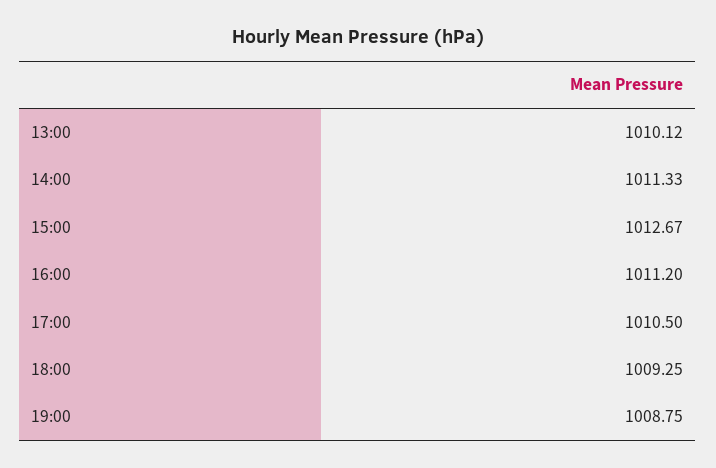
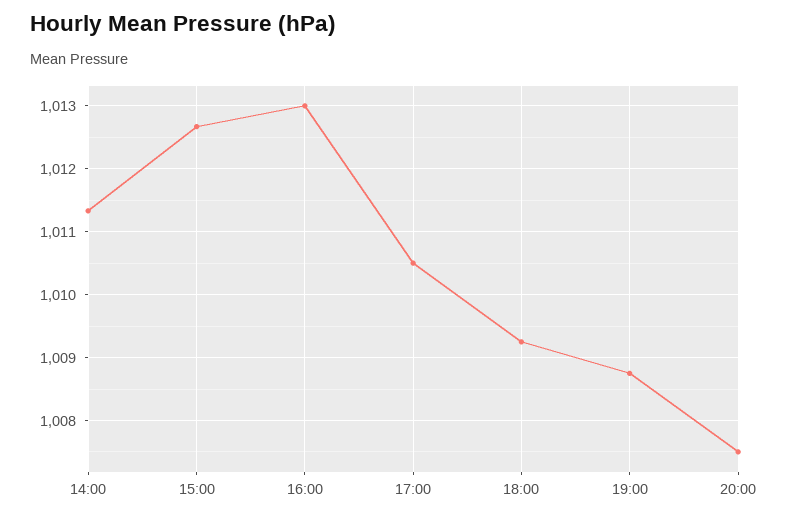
13:00: 1010.12 -> none
16:00: 1011.2 -> 1013
20:00: none -> 1007.5

